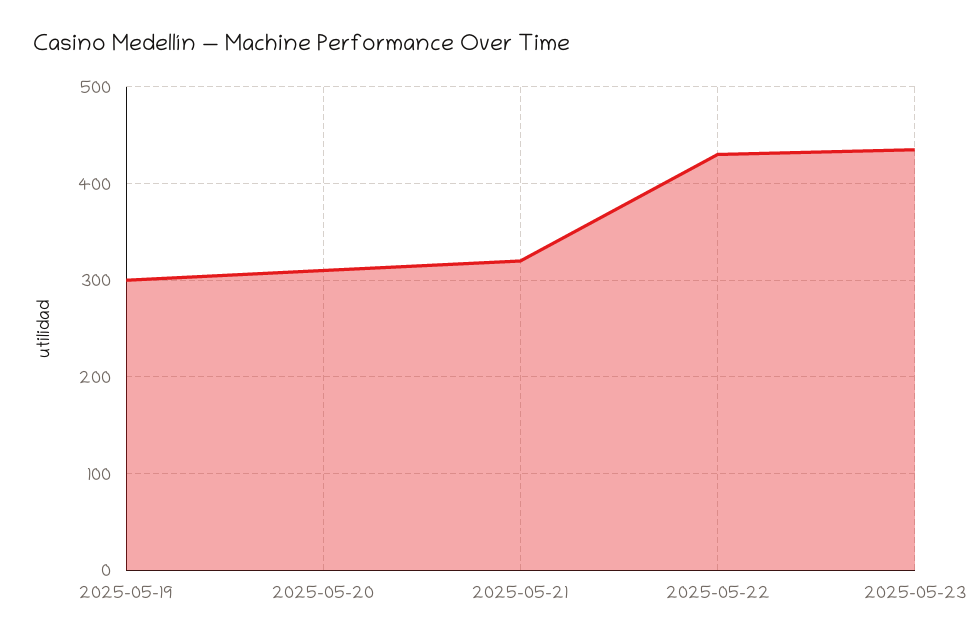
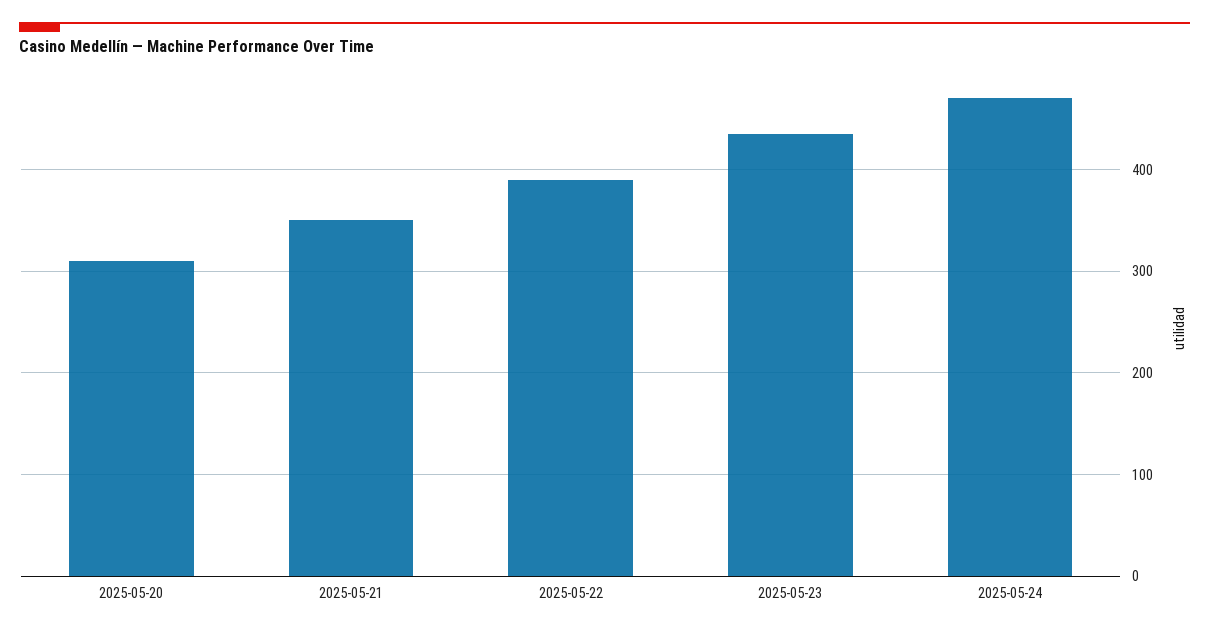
2025-05-19: 300 -> none
2025-05-21: 320 -> 350
2025-05-22: 430 -> 390
2025-05-24: none -> 470

